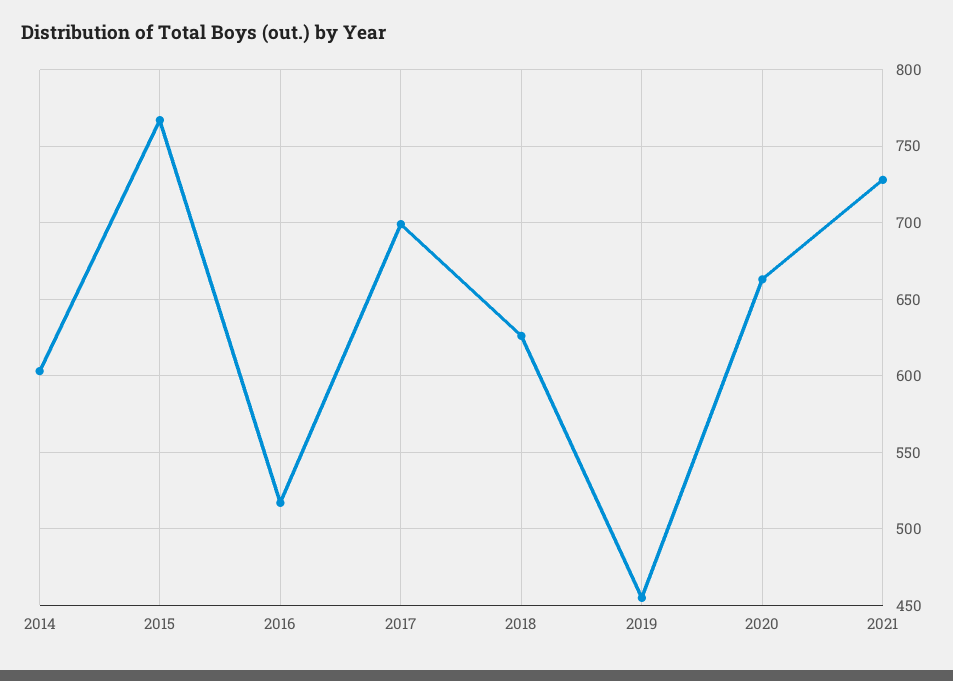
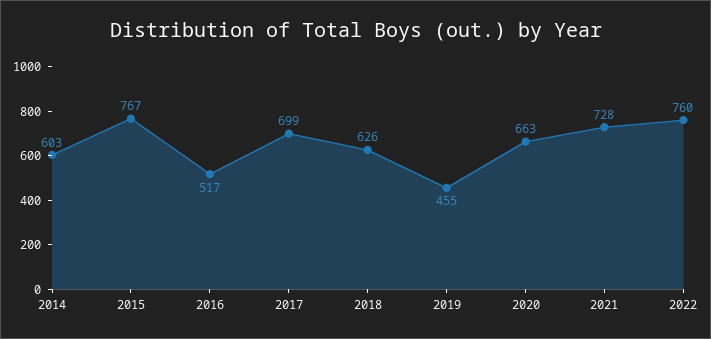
2022: none -> 760

